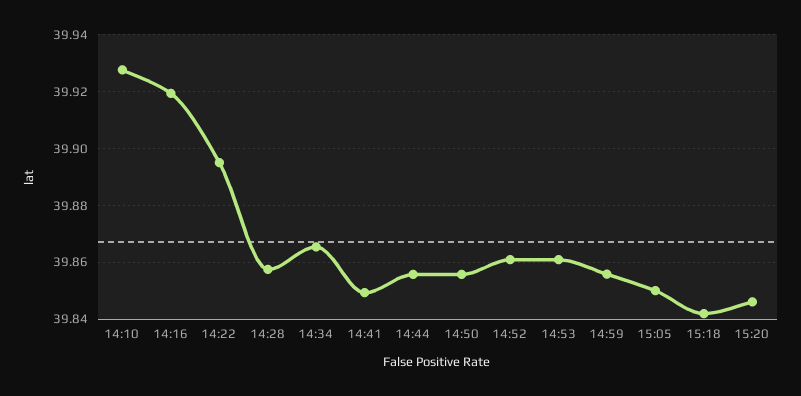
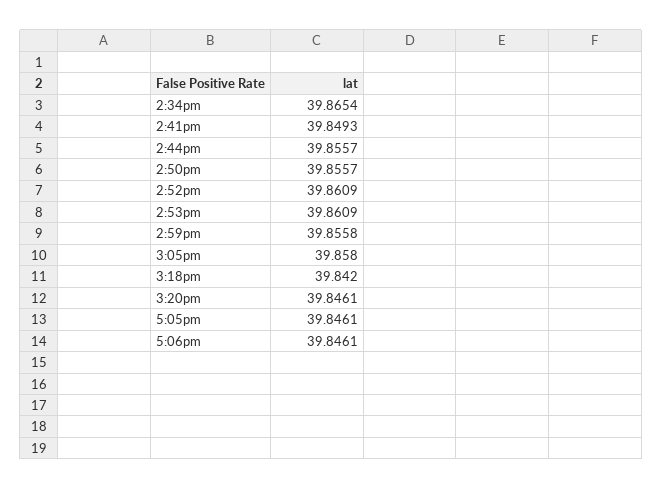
14:10: 39.9275 -> none
14:16: 39.92 -> none
14:22: 39.895 -> none
14:28: 39.8575 -> none
15:05: 39.85 -> 39.858
5:05pm: none -> 39.8461
5:06pm: none -> 39.8461

